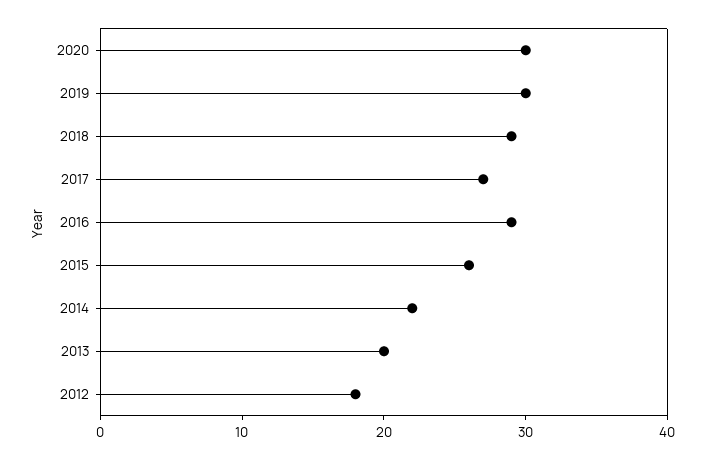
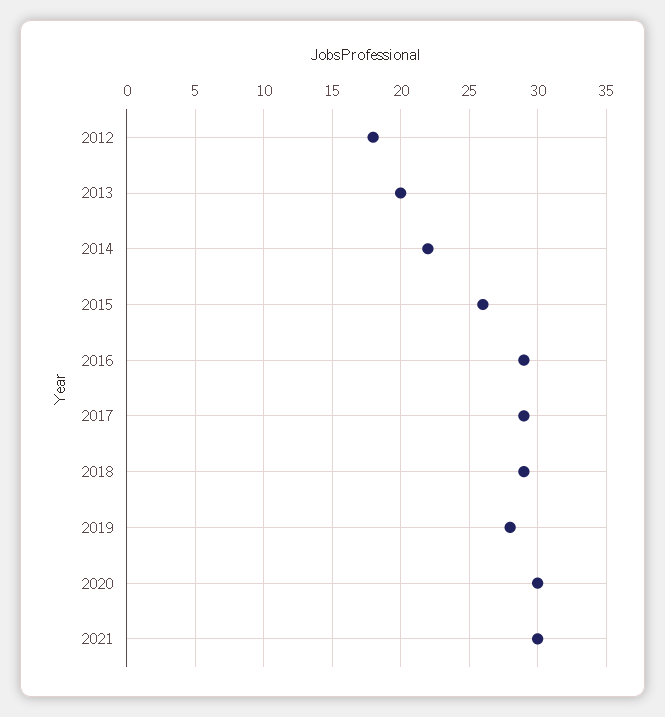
2019: 30 -> 28
2017: 27 -> 29
2021: none -> 30

